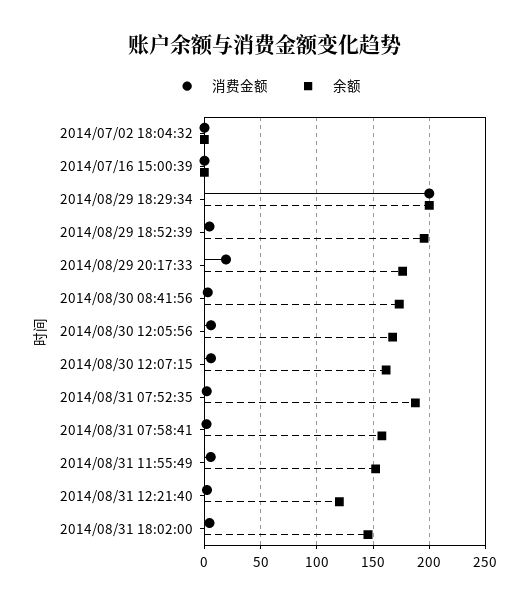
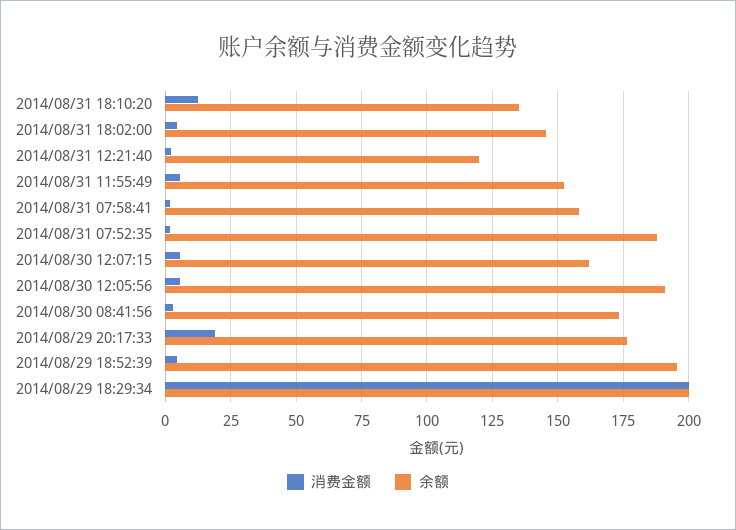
消费金额, 2014/07/02 18:04:32: 0 -> none
余额, 2014/07/02 18:04:32: 0 -> none
消费金额, 2014/07/16 15:00:39: 0 -> none
余额, 2014/07/16 15:00:39: 0 -> none
余额, 2014/08/30 12:05:56: 170 -> 190
消费金额, 2014/08/31 18:10:20: none -> 12.5
余额, 2014/08/31 18:10:20: none -> 135

